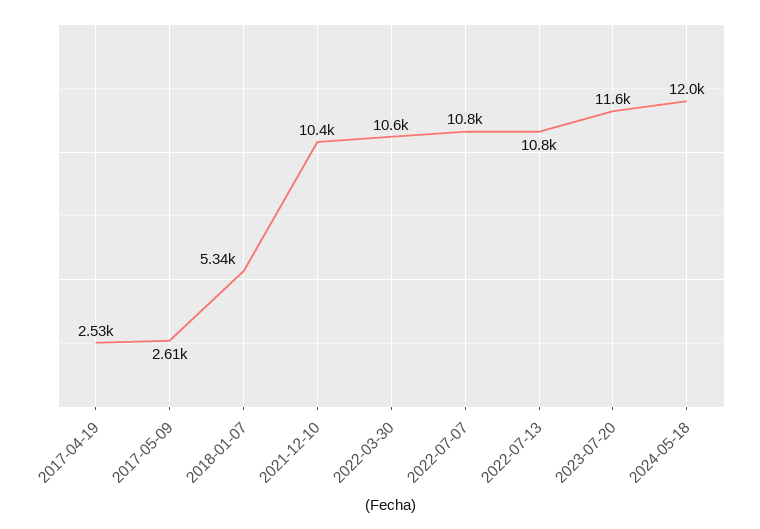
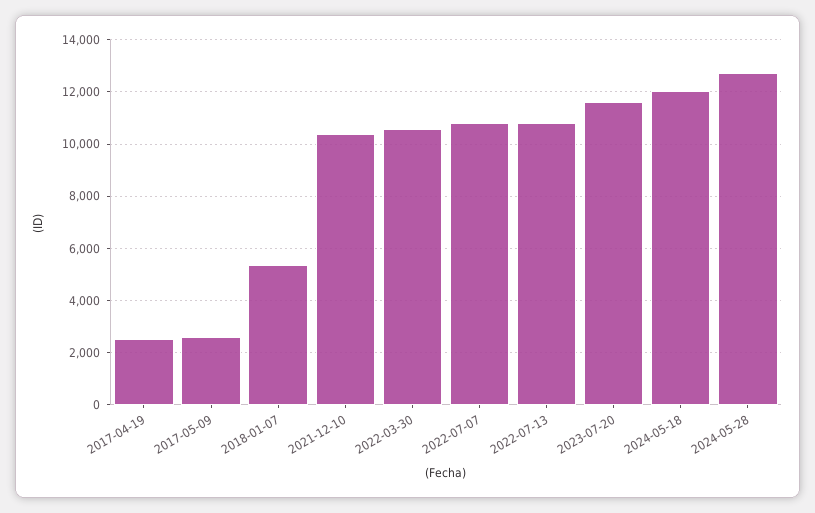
2024-05-28: none -> 12750

